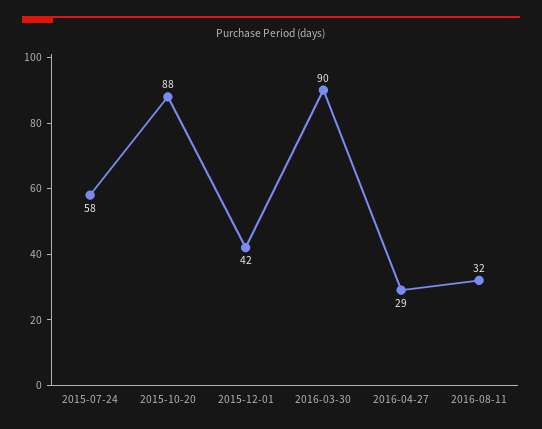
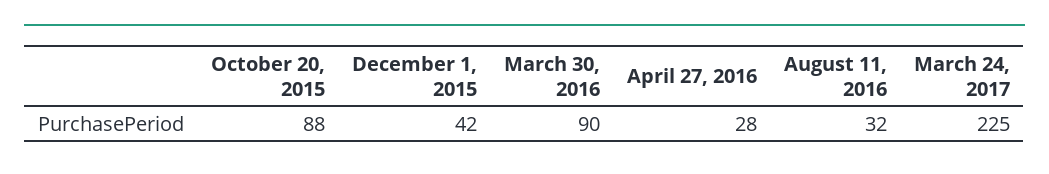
2015-07-24: 58 -> none
2016-04-27: 29 -> 28
March 24, 2017: none -> 225

